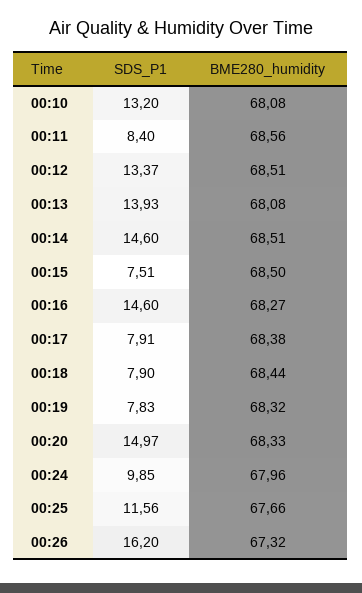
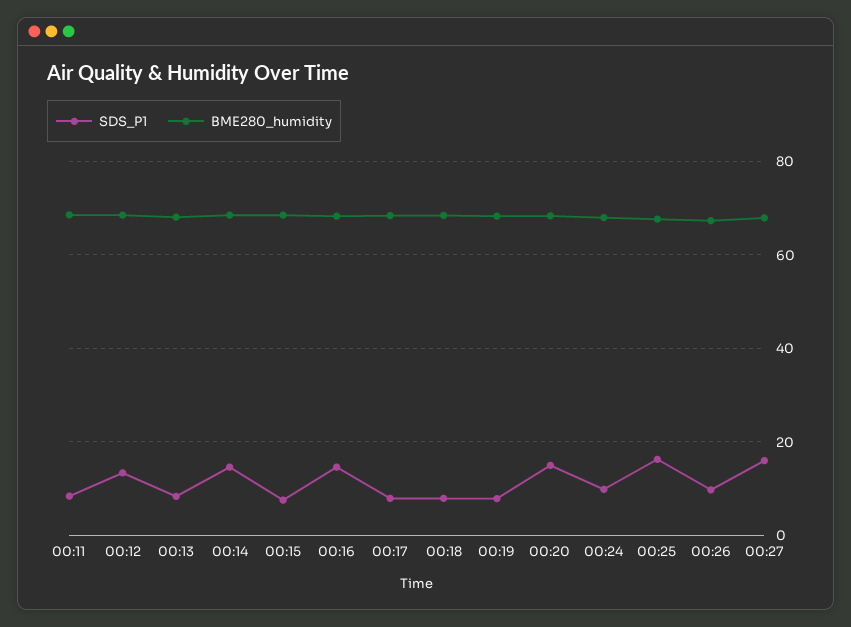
SDS_P1, 00:10: 13.2 -> none
BME280_humidity, 00:10: 68.08 -> none
SDS_P1, 00:13: 13.93 -> 8
SDS_P1, 00:25: 11.56 -> 16
SDS_P1, 00:26: 16.2 -> 10
SDS_P1, 00:27: none -> 16
BME280_humidity, 00:27: none -> 68

